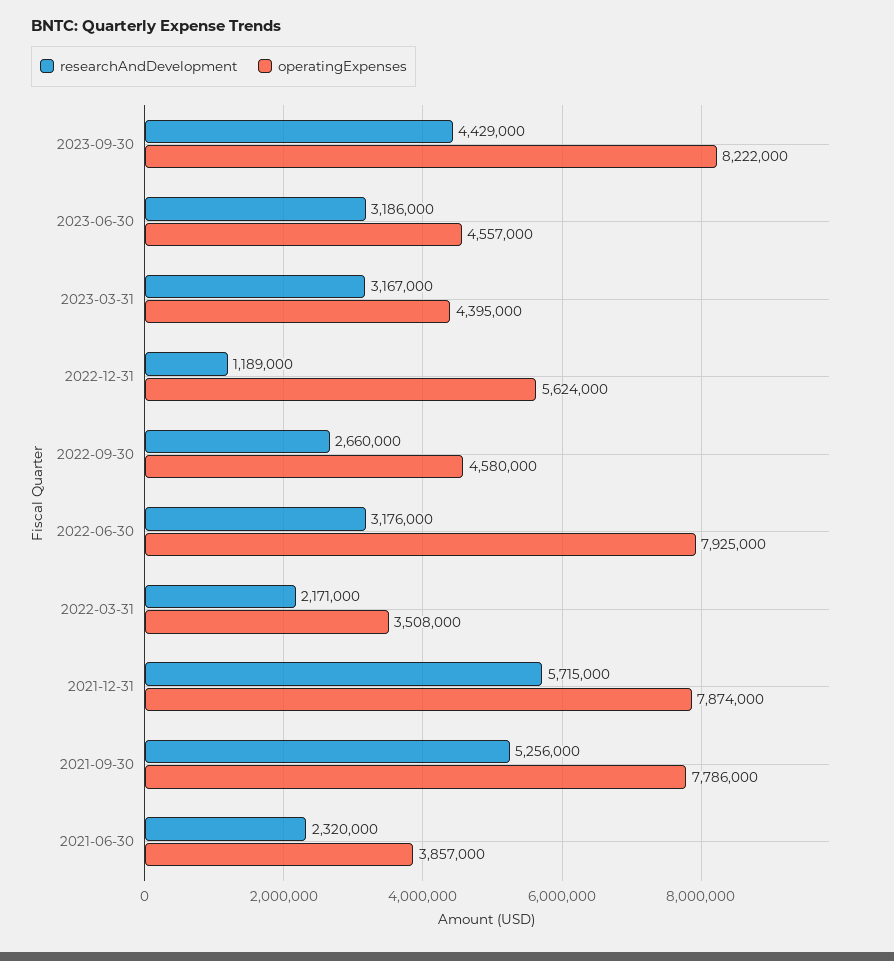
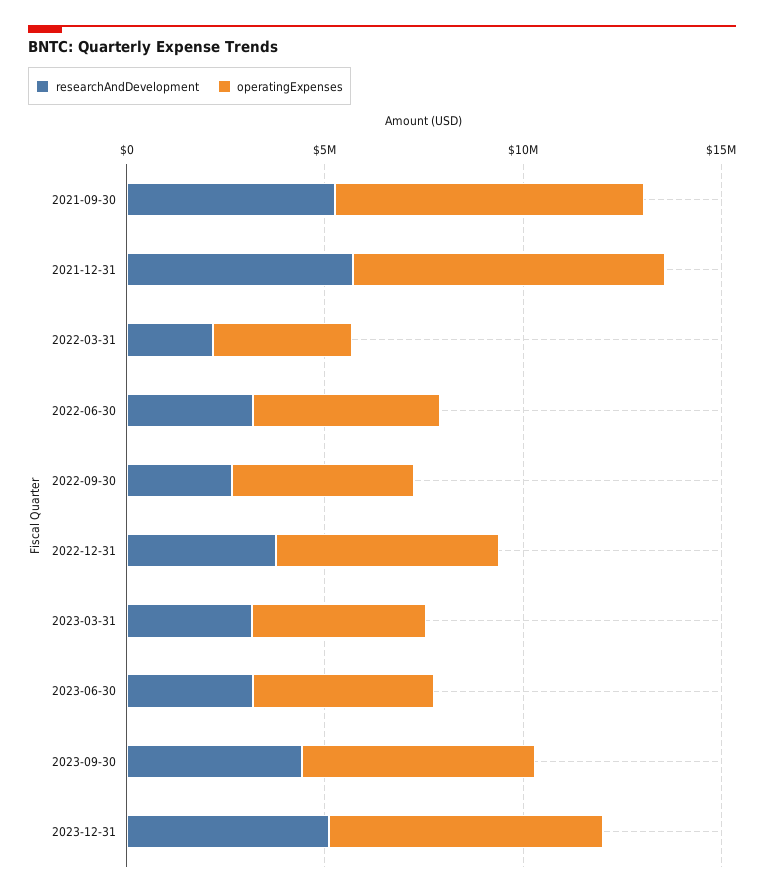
operatingExpenses, 2023-09-30: 8222000 -> 6000000
researchAndDevelopment, 2022-12-31: 1189000 -> 4000000
operatingExpenses, 2022-06-30: 7925000 -> 5000000
researchAndDevelopment, 2021-06-30: 2320000 -> none
operatingExpenses, 2021-06-30: 3857000 -> none
researchAndDevelopment, 2023-12-31: none -> 5000000
operatingExpenses, 2023-12-31: none -> 7000000

